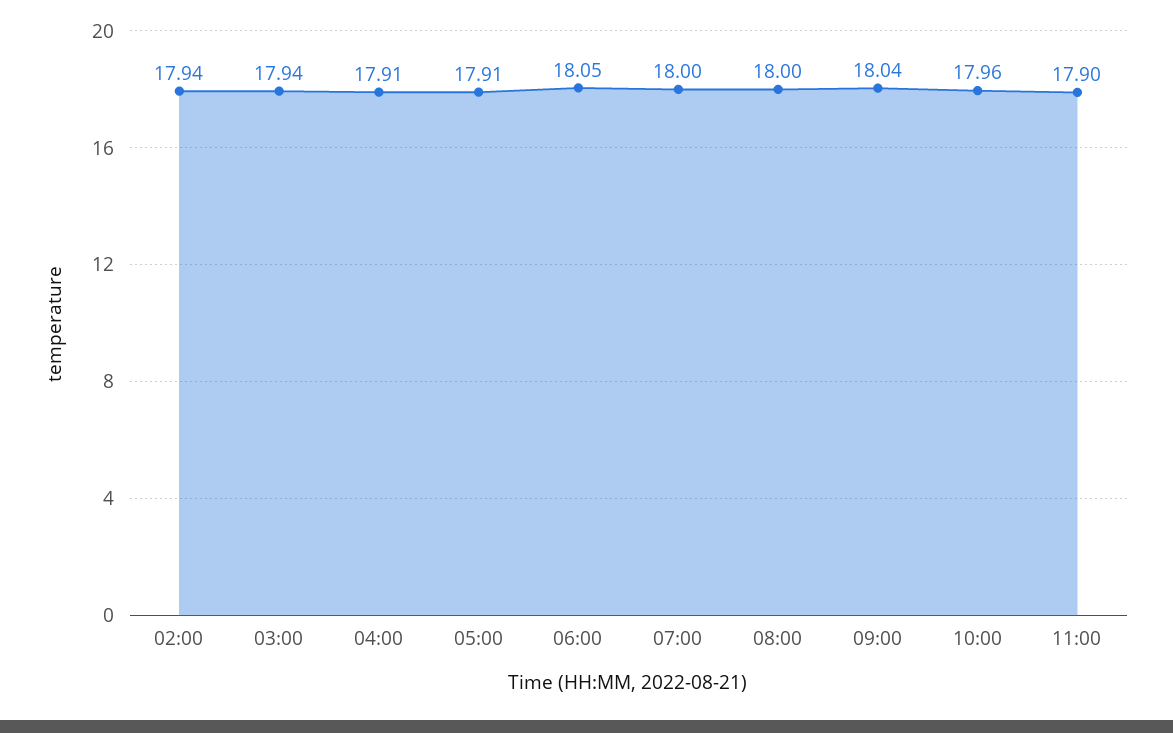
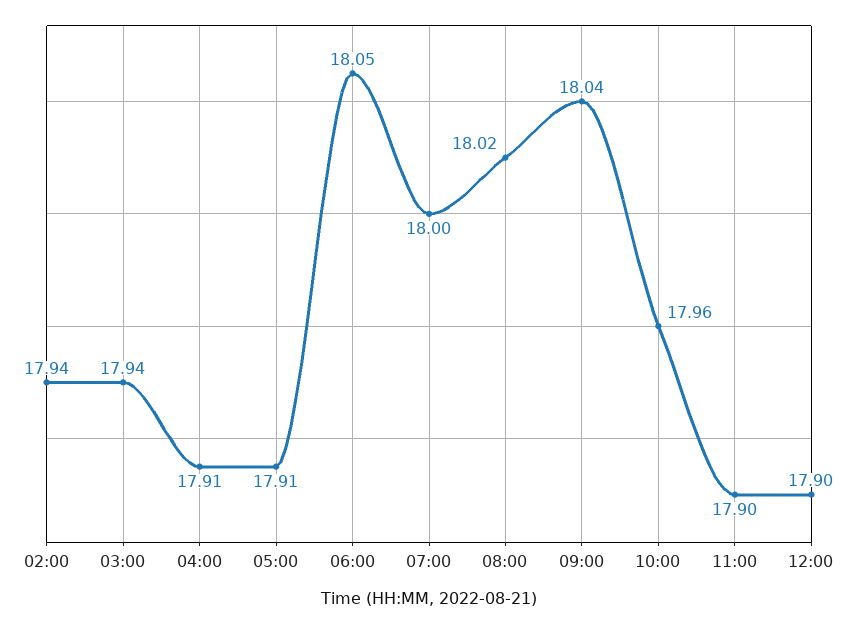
08:00: 18 -> 18.02
12:00: none -> 17.9

